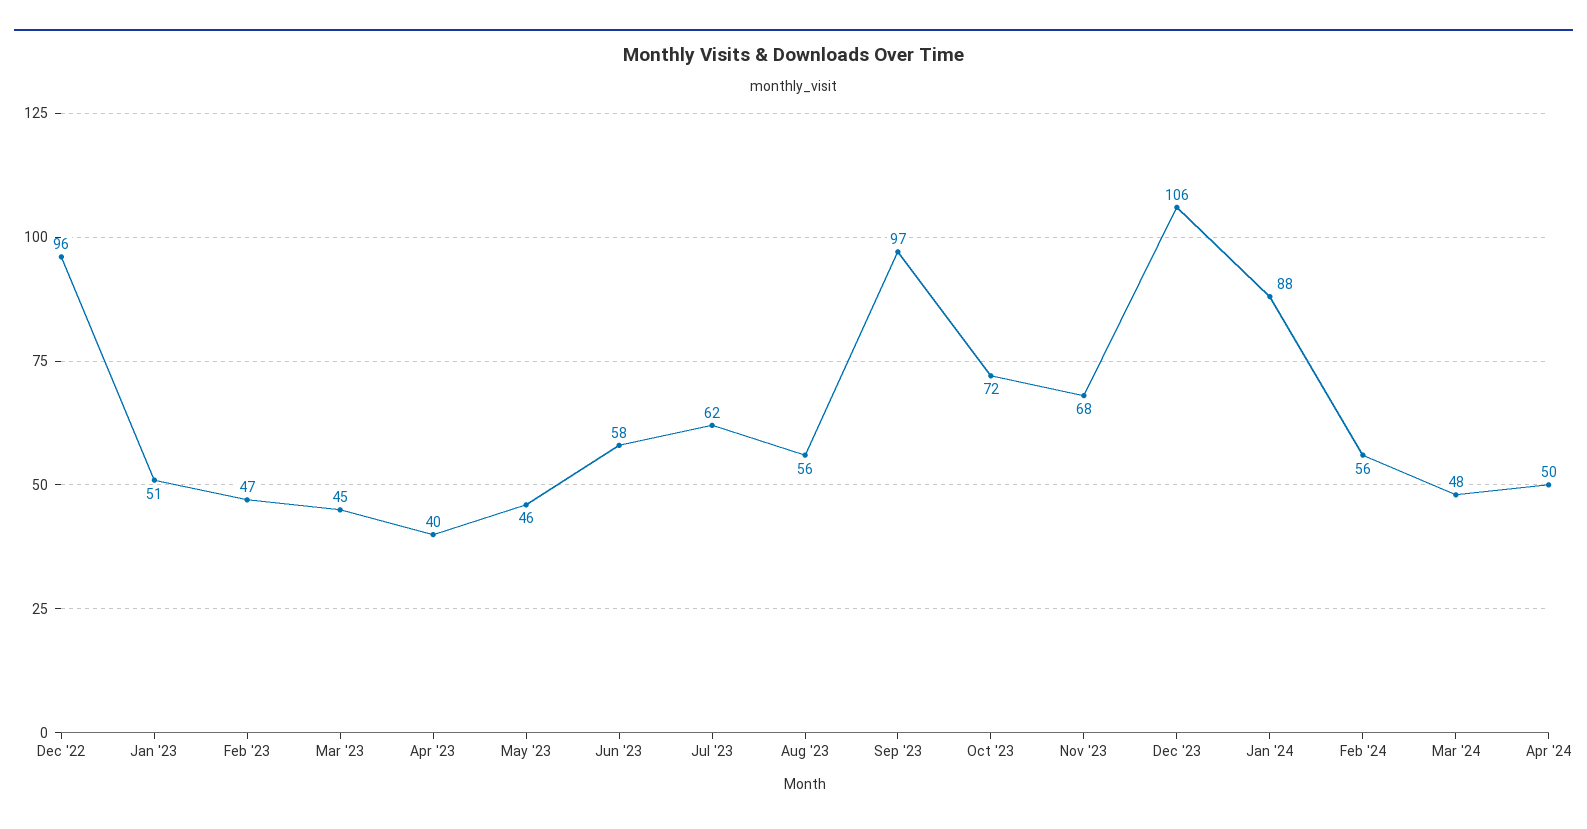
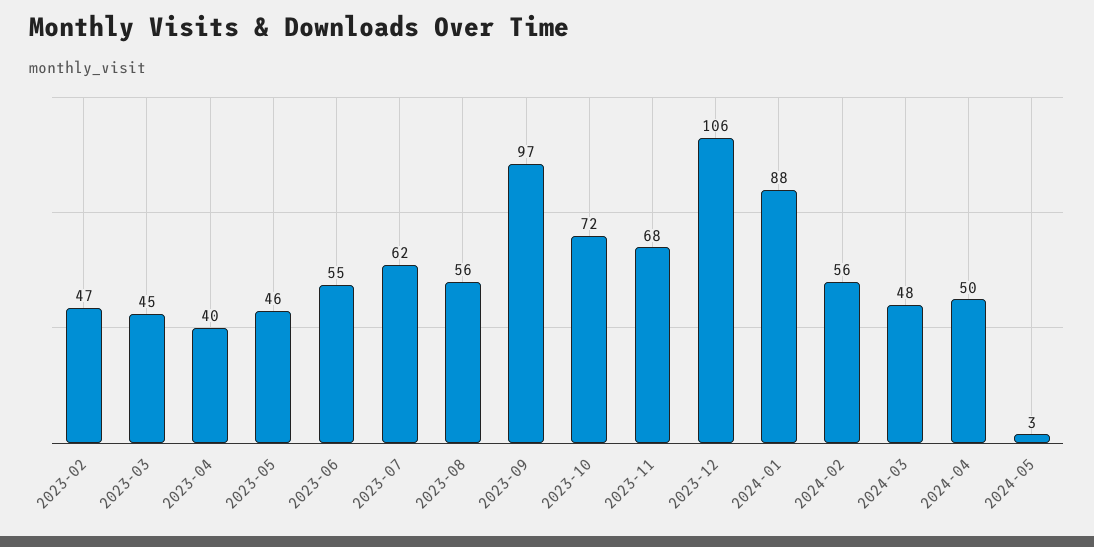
Dec '22: 96 -> none
Jan '23: 51 -> none
Jun '23: 58 -> 55
2024-05: none -> 3

